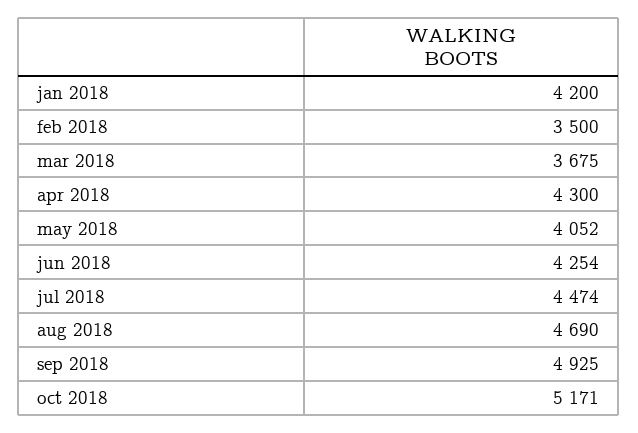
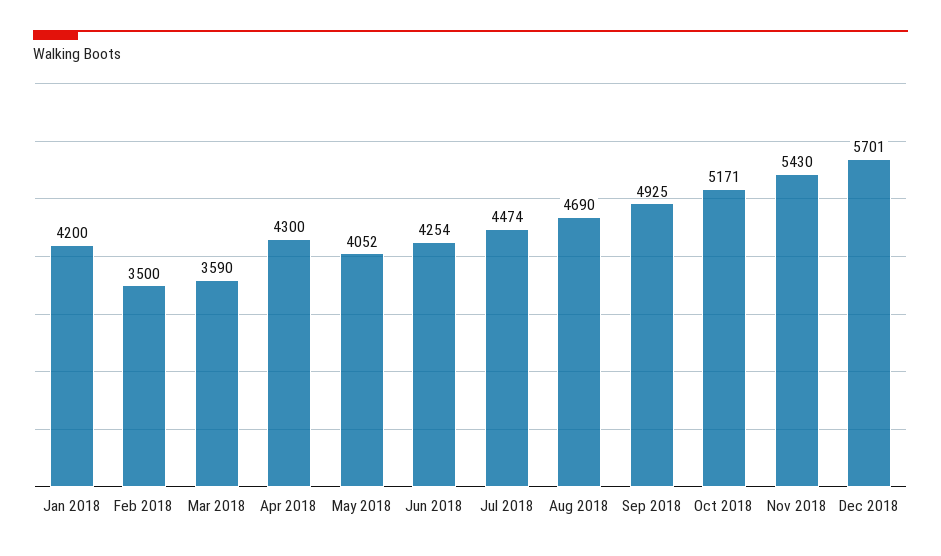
mar 2018: 3675 -> 3590
Nov 2018: none -> 5430
Dec 2018: none -> 5701

